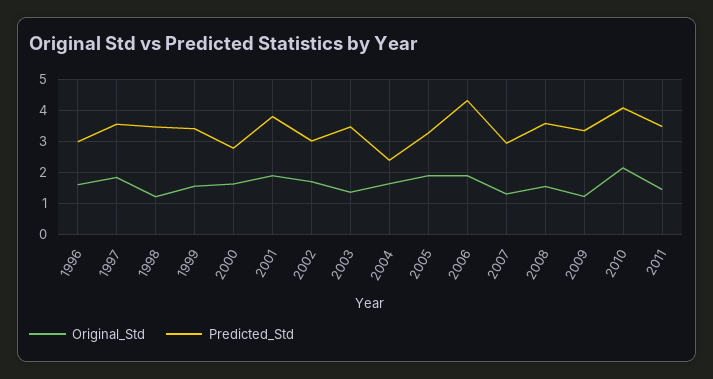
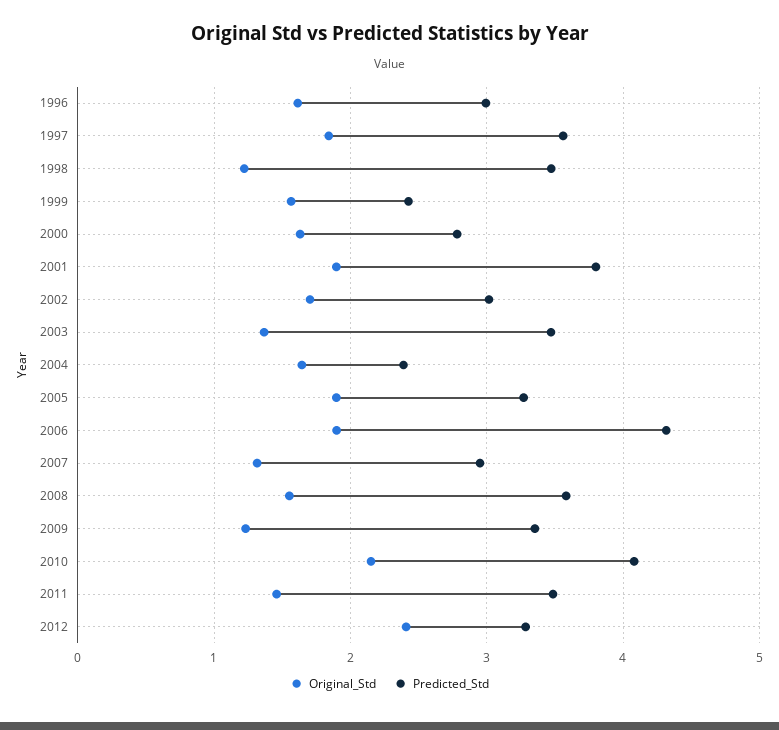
Predicted_Std, 1999: 3.4 -> 2.4
Original_Std, 2012: none -> 2.4
Predicted_Std, 2012: none -> 3.3

